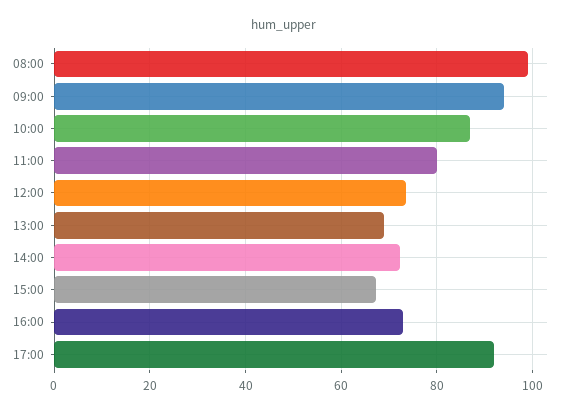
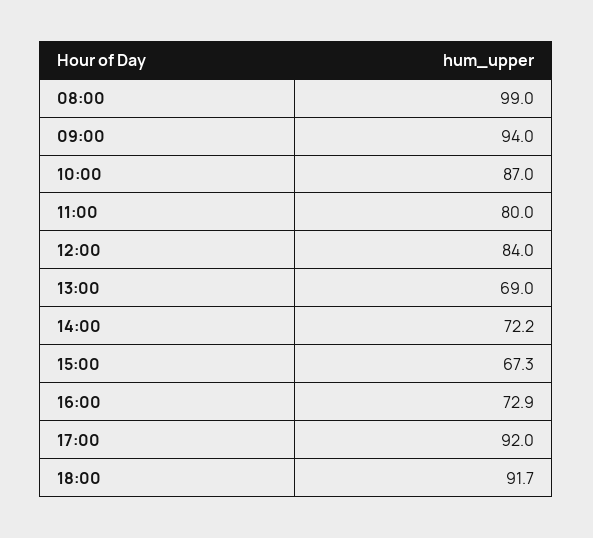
12:00: 74 -> 84
18:00: none -> 91.7

